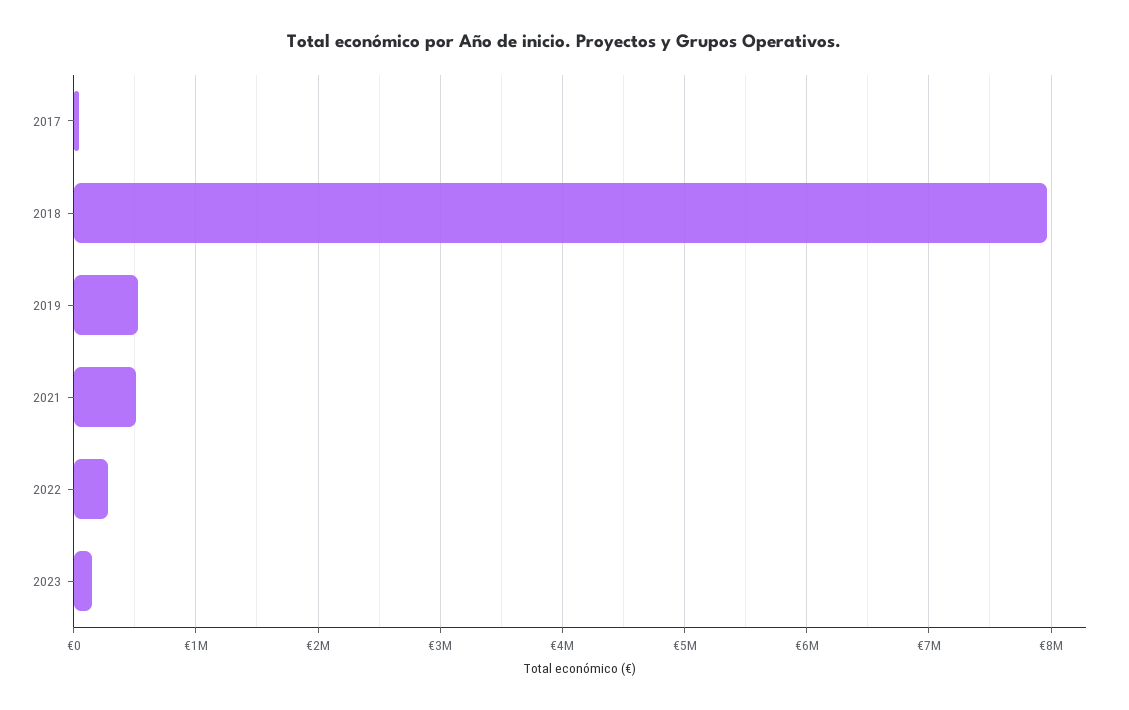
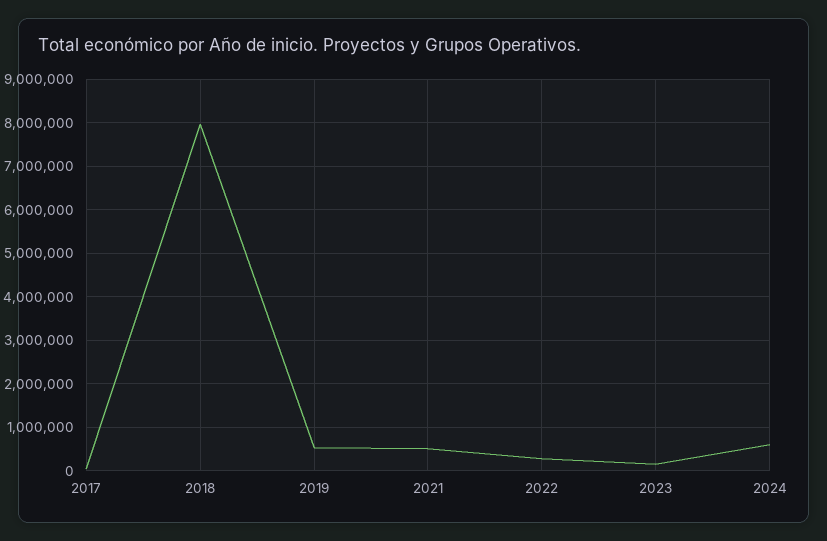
2024: none -> 600000

